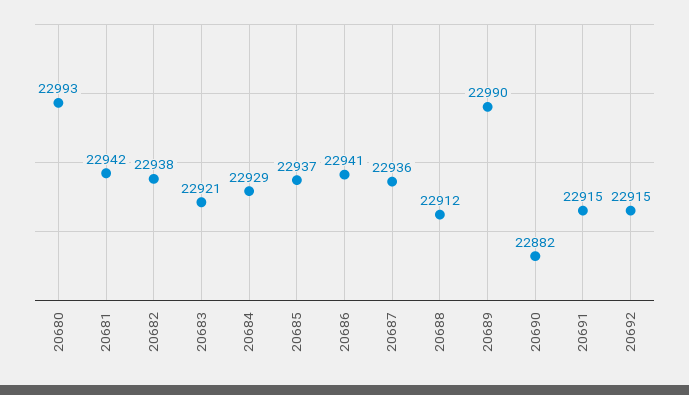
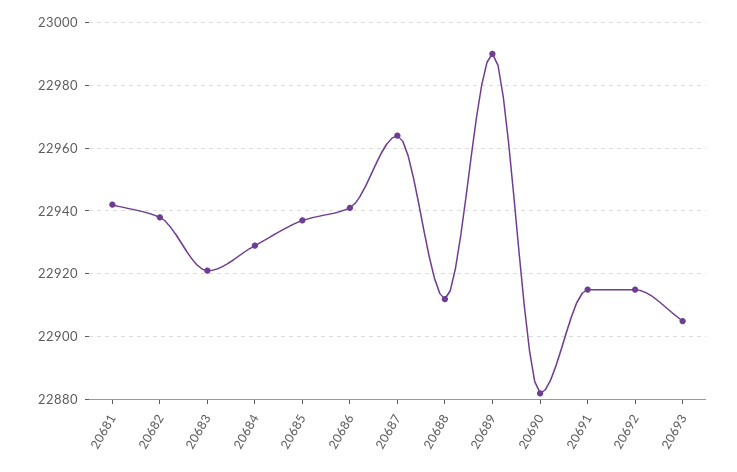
20680: 22993 -> none
20687: 22936 -> 22965
20693: none -> 22905

